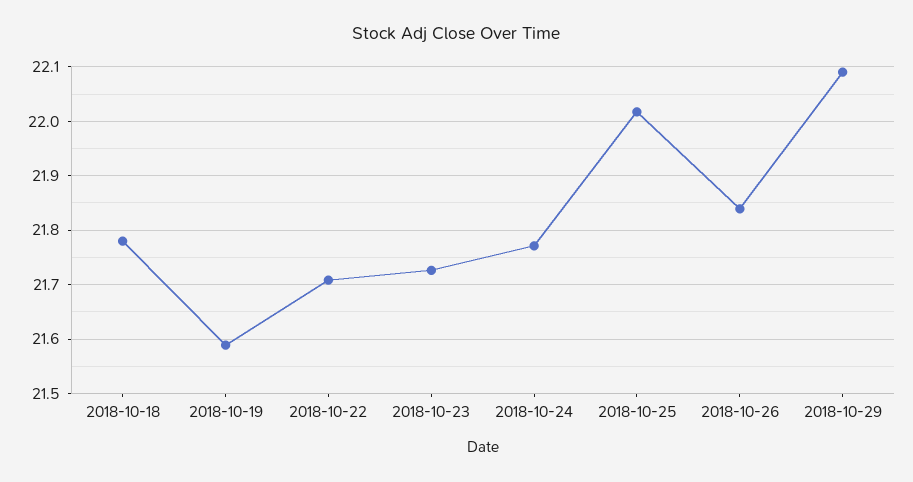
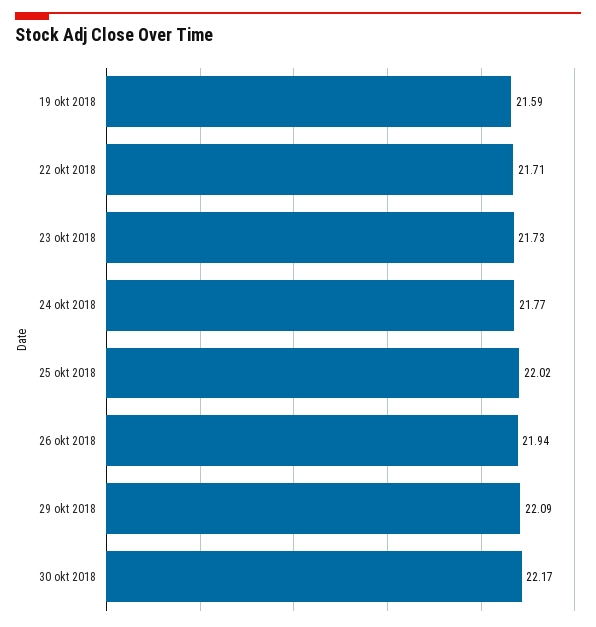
2018-10-18: 21.78 -> none
2018-10-26: 21.84 -> 21.94
30 okt 2018: none -> 22.17

